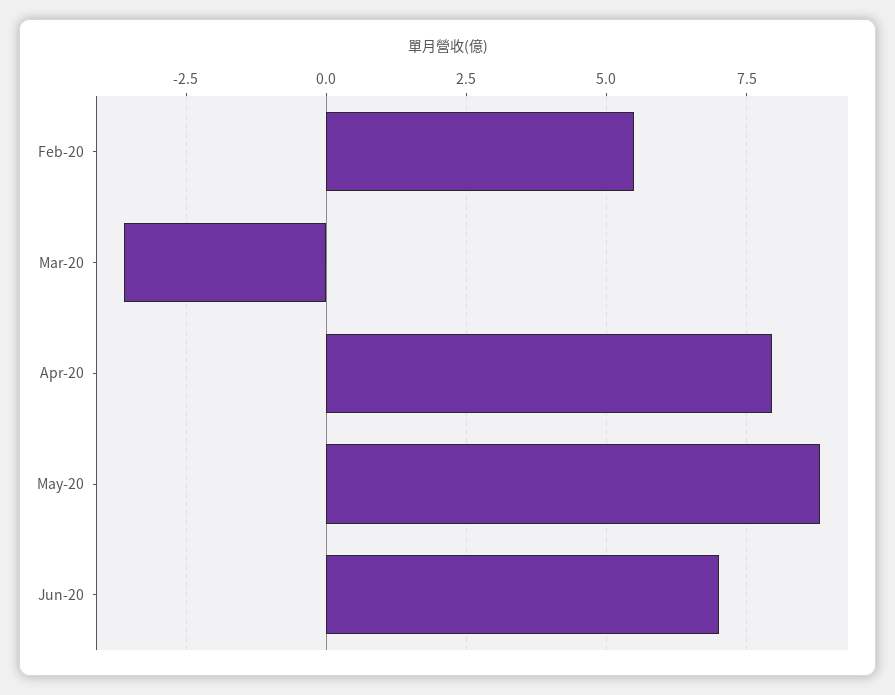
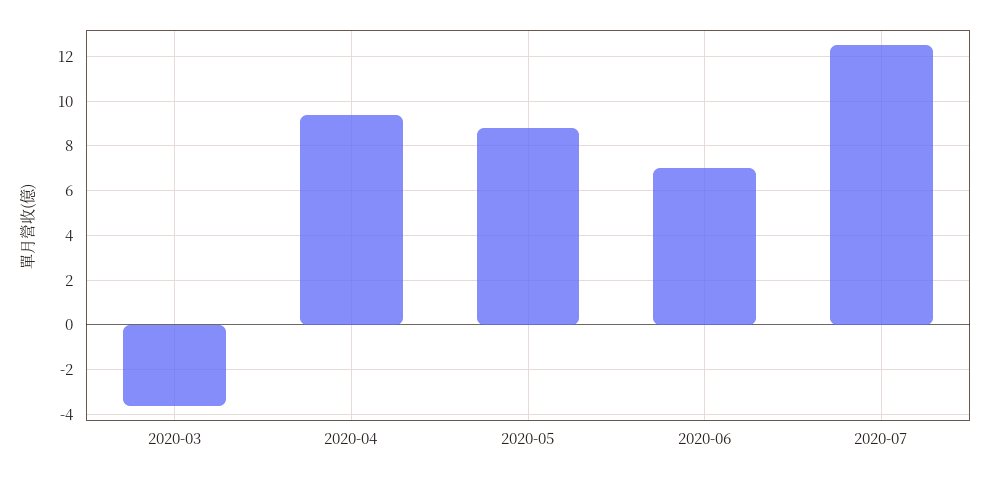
Feb-20: 5.5 -> none
Apr-20: 8 -> 9.5
2020-07: none -> 12.5

